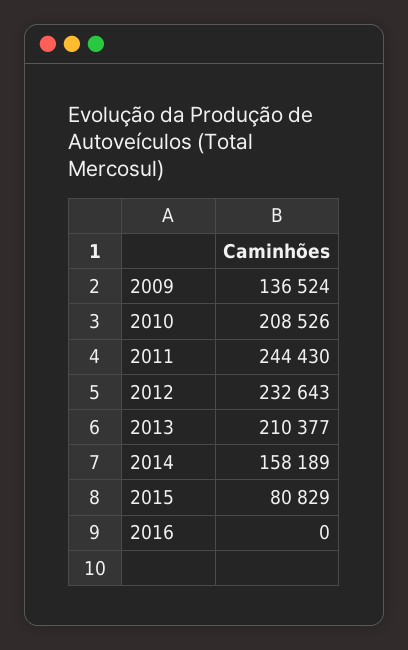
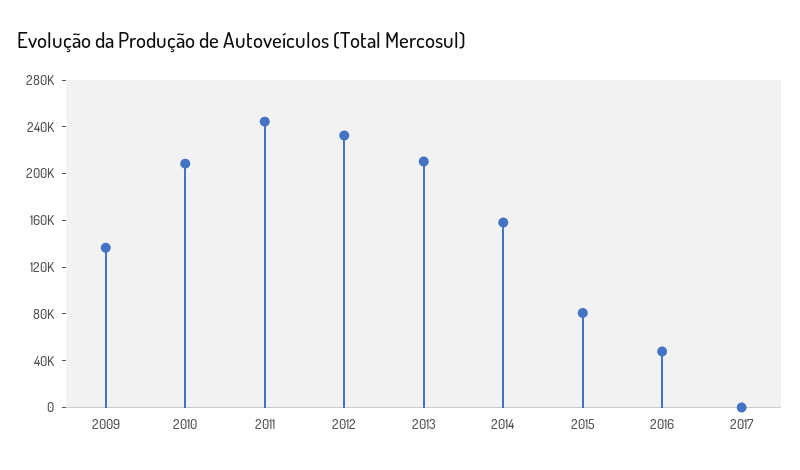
2016: 0 -> 50000
2017: none -> 0

